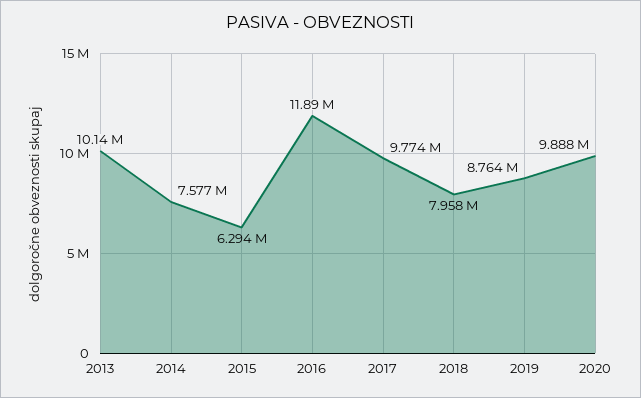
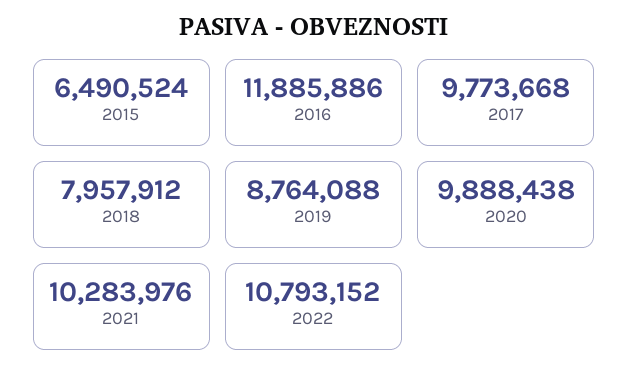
2013: 10140000 -> none
2014: 7577000 -> none
2015: 6294000 -> 6490524
2021: none -> 10283976
2022: none -> 10793152

